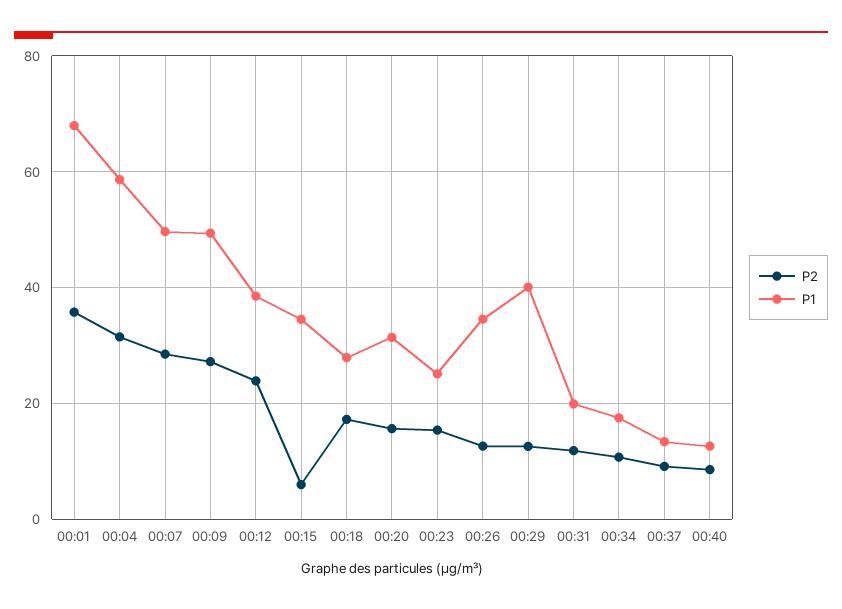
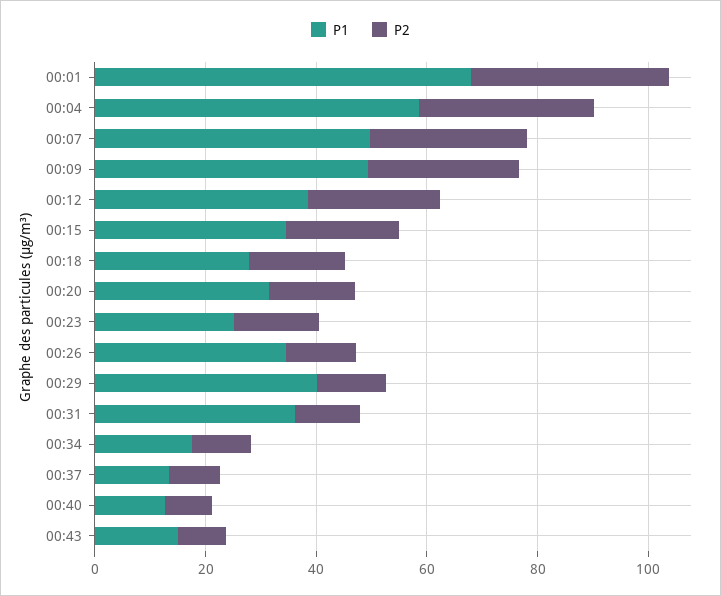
P2, 00:15: 6 -> 20
P1, 00:31: 20 -> 35
P1, 00:43: none -> 15
P2, 00:43: none -> 10

